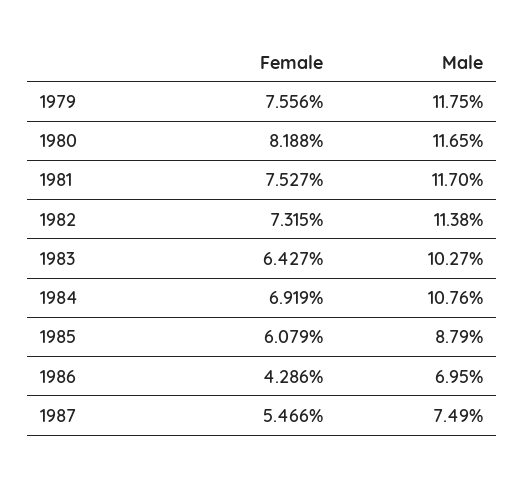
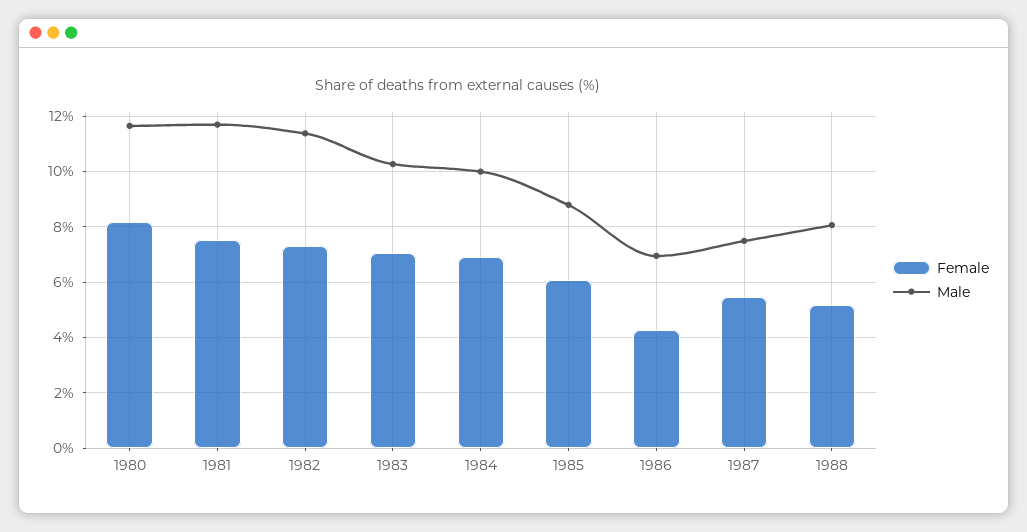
Female, 1979: 7.556 -> none
Male, 1979: 11.75 -> none
Female, 1983: 6.427 -> 7
Male, 1984: 10.76 -> 10
Female, 1988: none -> 5.25
Male, 1988: none -> 8

